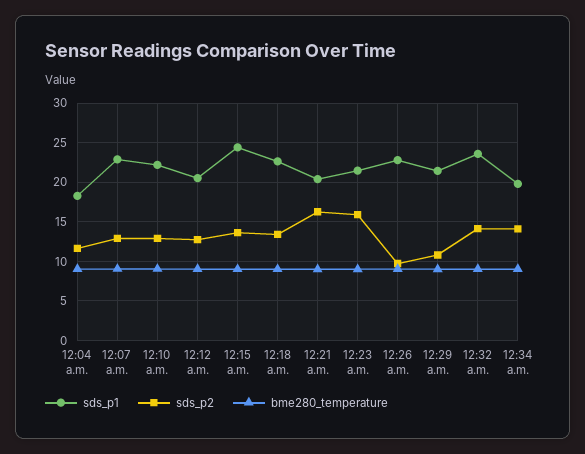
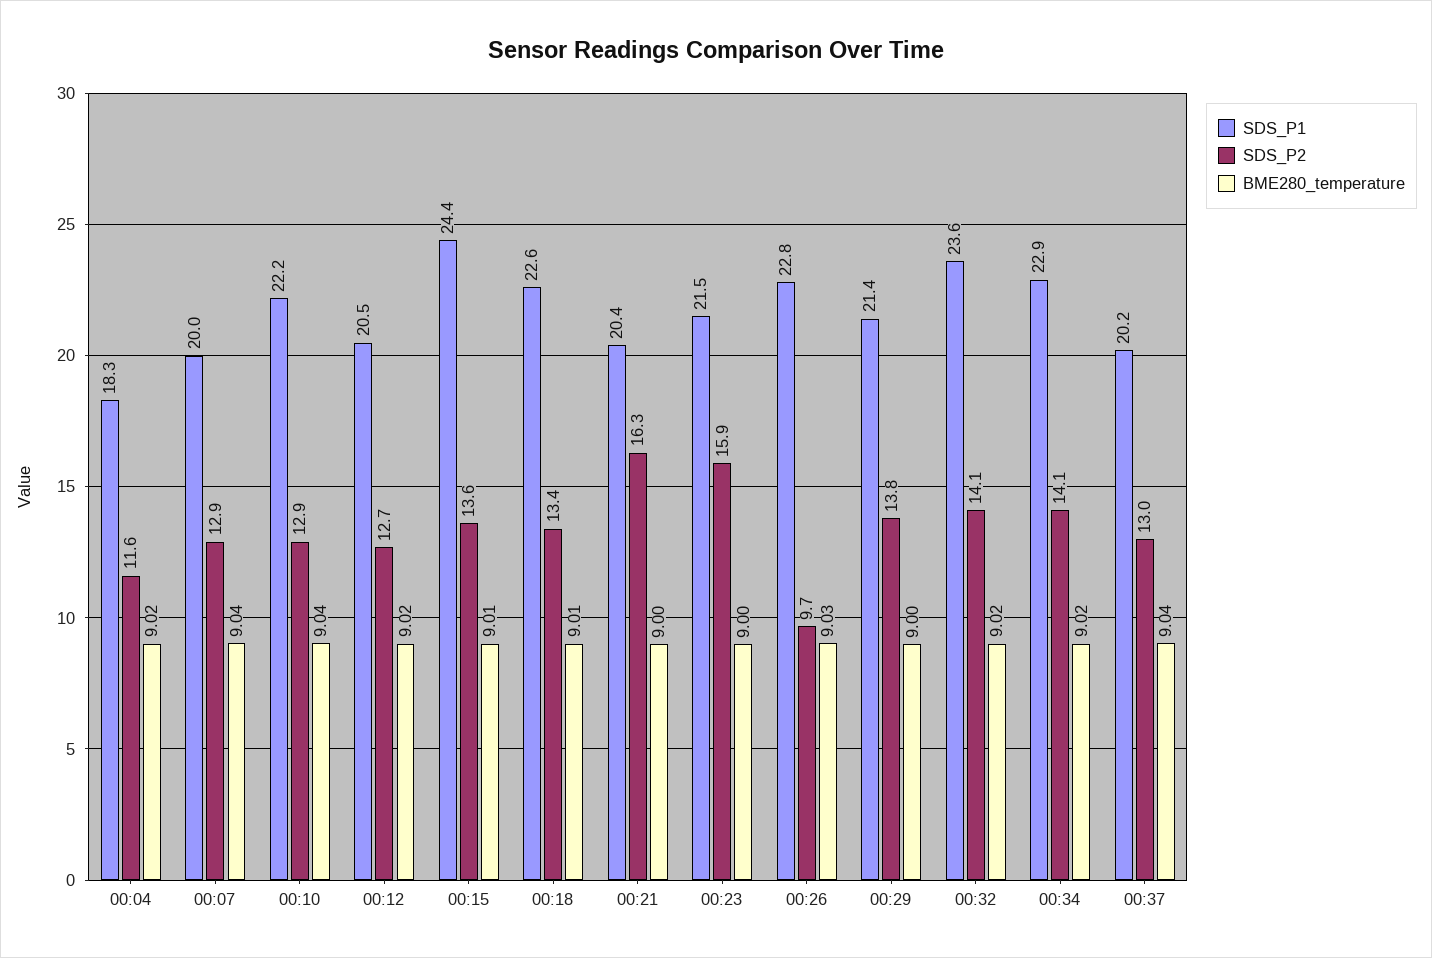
sds_p1, 12:07 a.m.: 23 -> 20
sds_p2, 12:29 a.m.: 11 -> 13.8
sds_p1, 12:34 a.m.: 20 -> 22.9
sds_p1, 00:37: none -> 20.2
sds_p2, 00:37: none -> 13
bme280_temperature, 00:37: none -> 9.04

